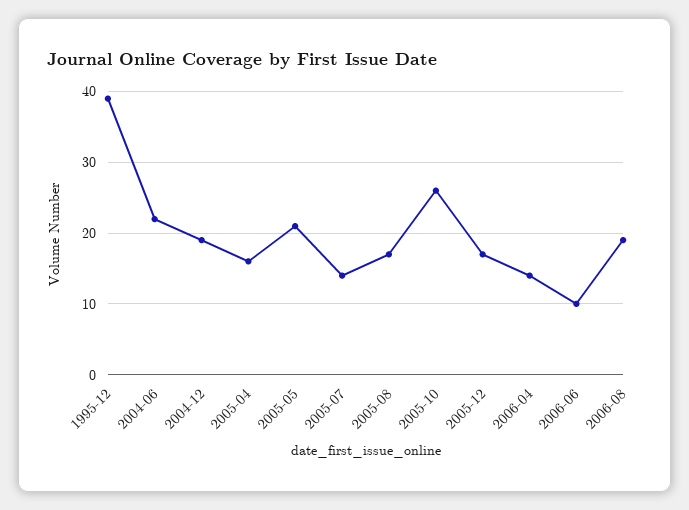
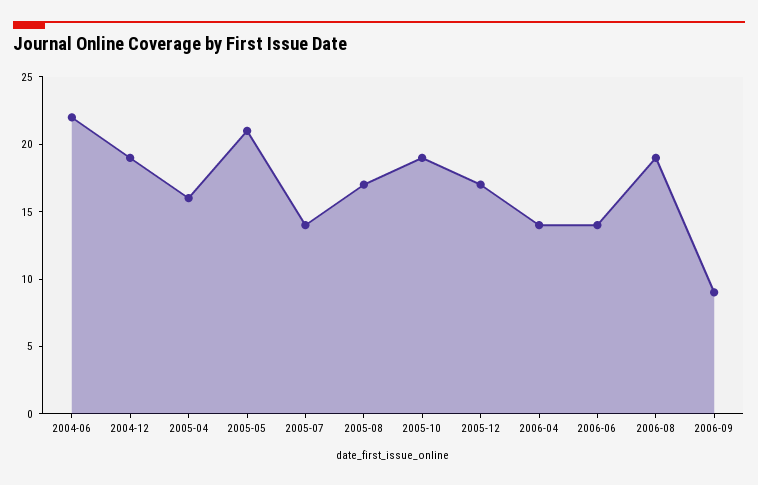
1995-12: 39 -> none
2005-10: 26 -> 19
2006-06: 10 -> 14
2006-09: none -> 9

